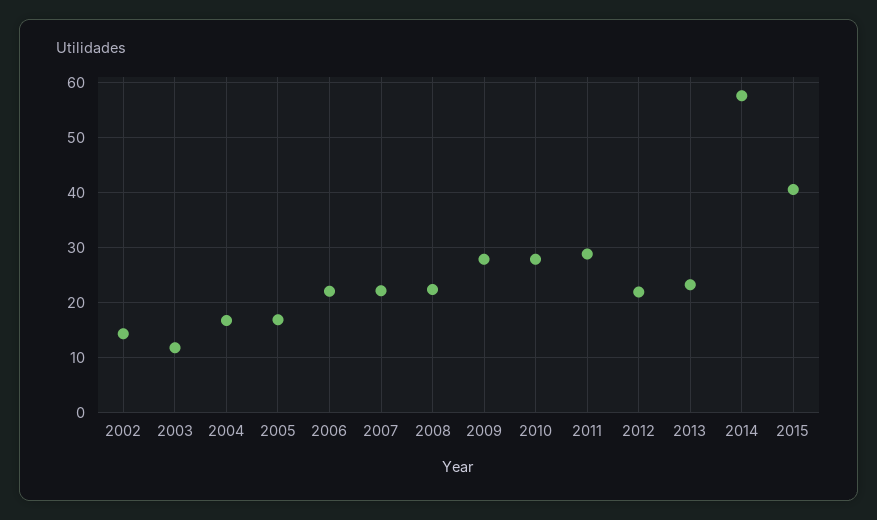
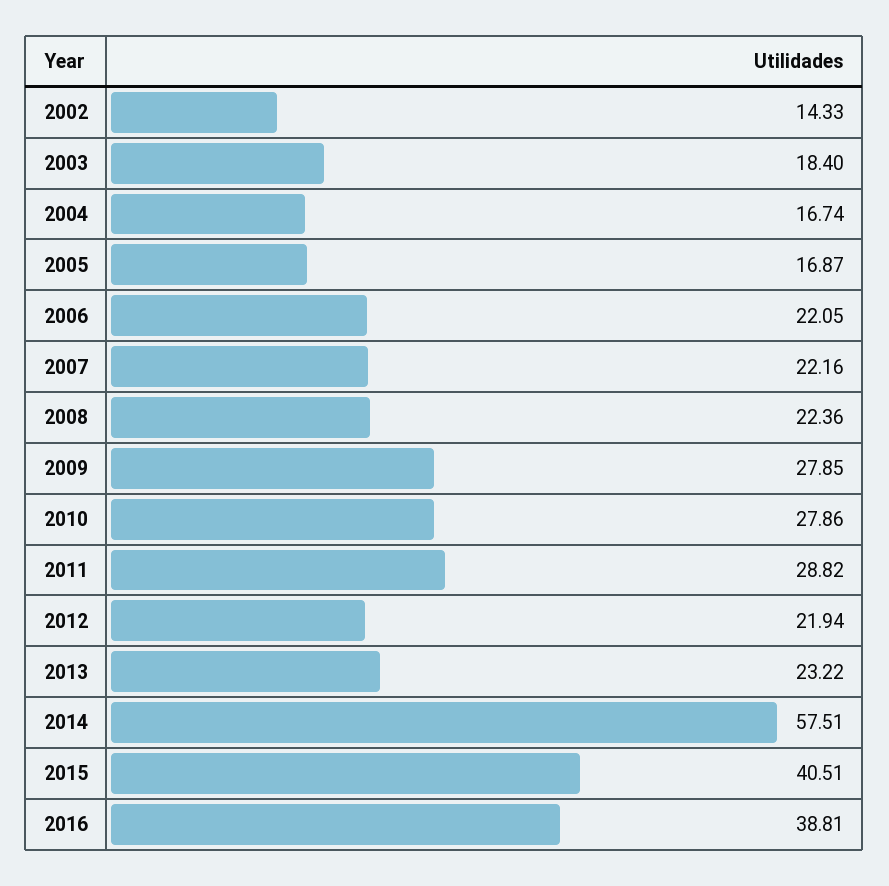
2003: 12 -> 18.4
2016: none -> 38.81

